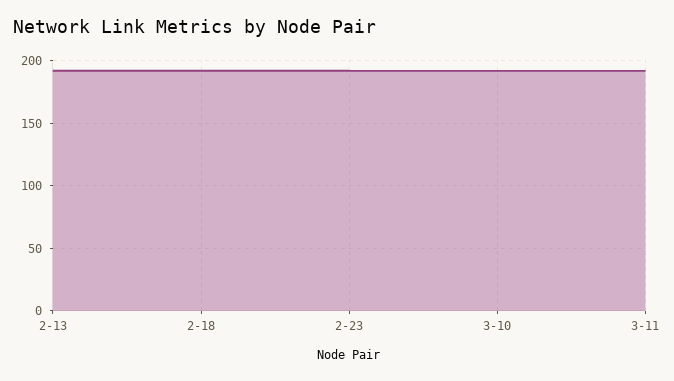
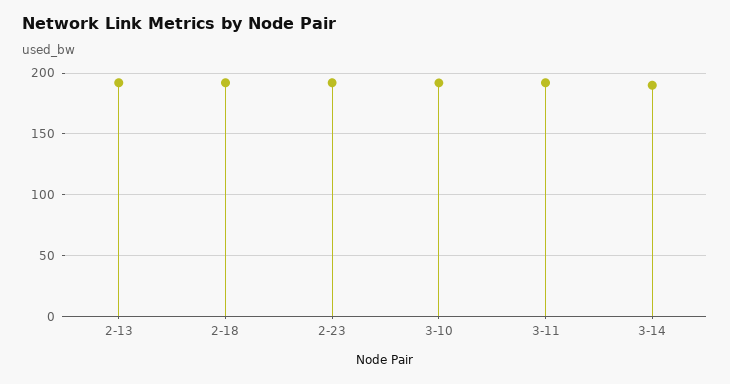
3-14: none -> 190

